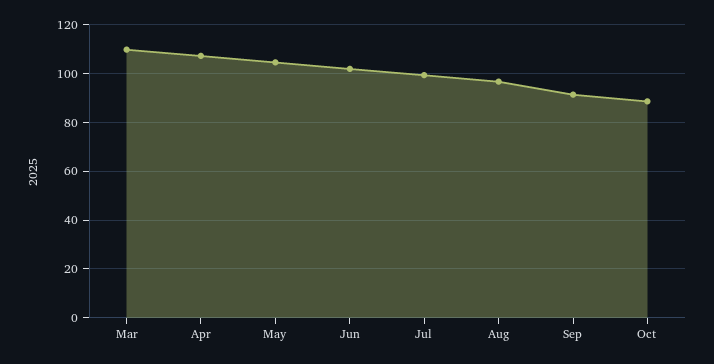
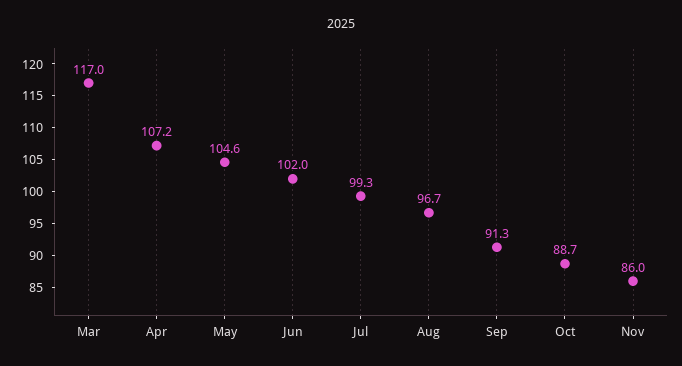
Mar: 110 -> 117
Nov: none -> 86

